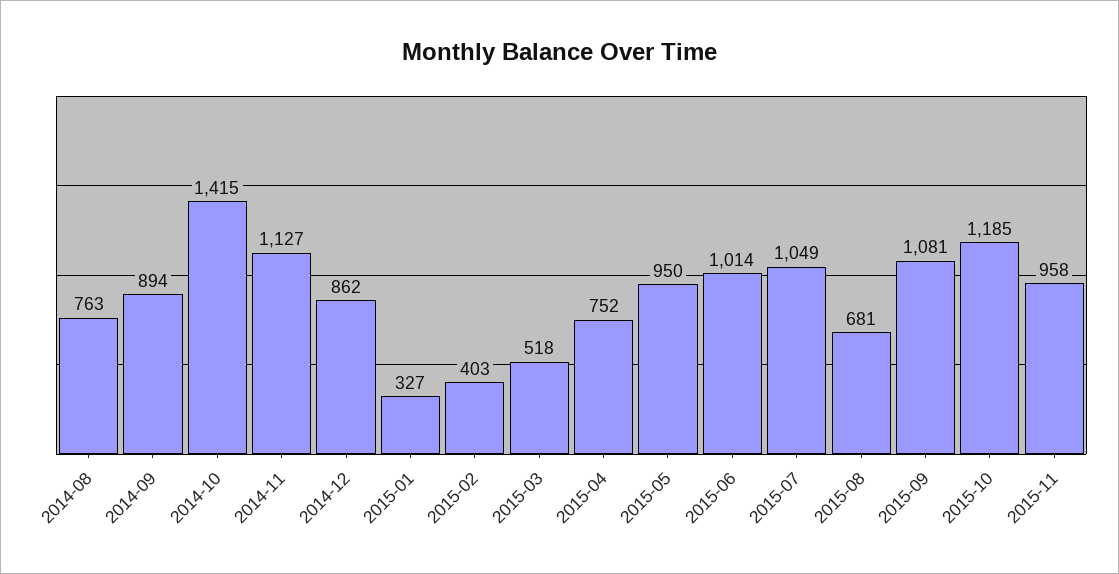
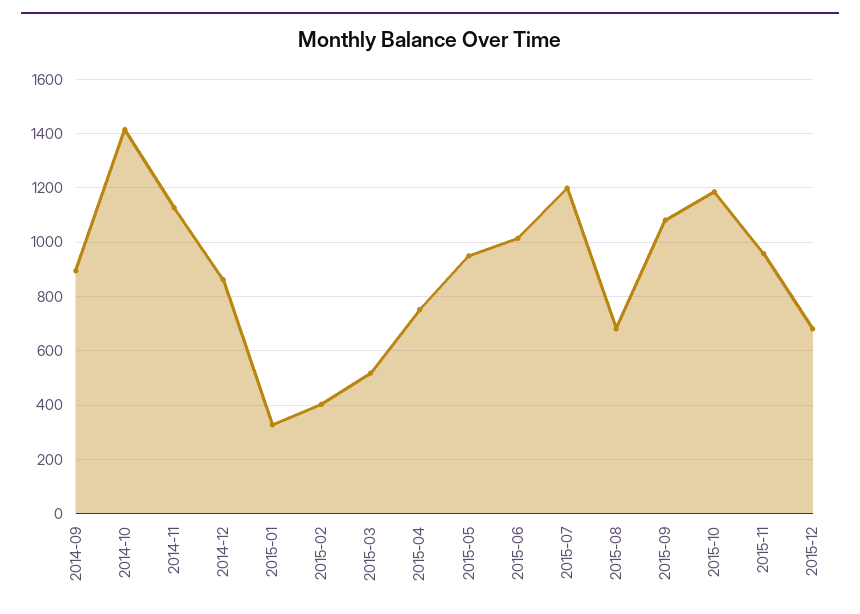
2014-08: 763 -> none
2015-07: 1049 -> 1200
2015-12: none -> 675

